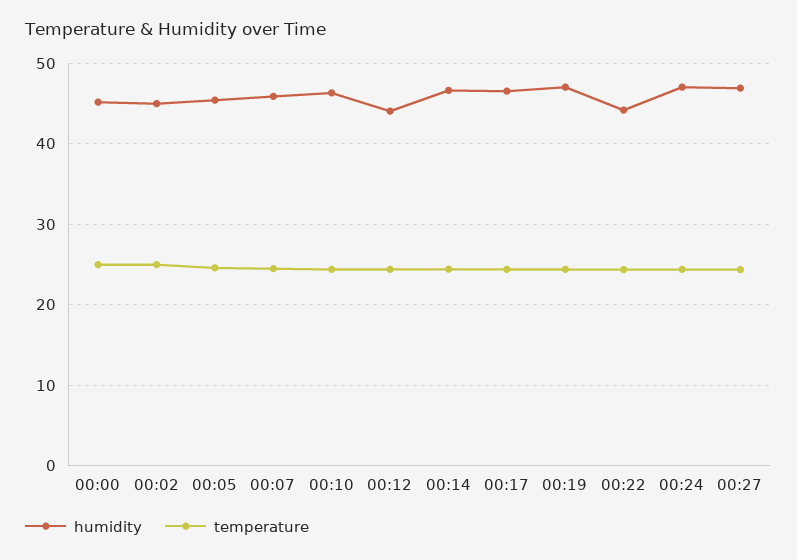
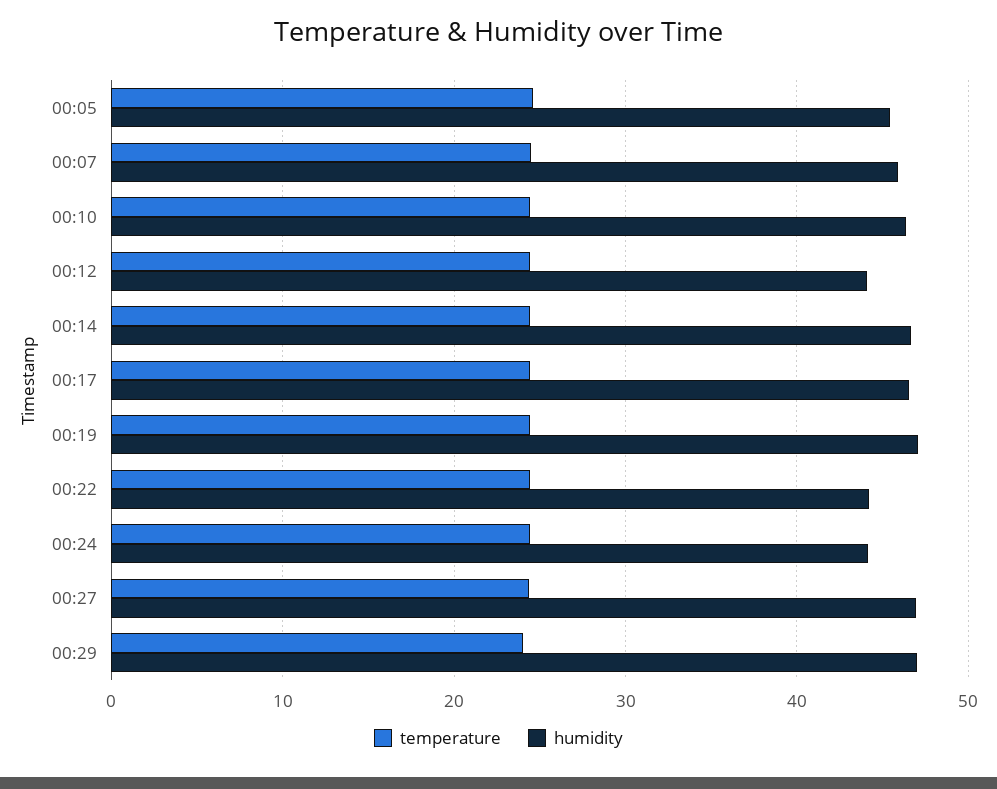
humidity, 00:00: 45 -> none
temperature, 00:00: 25 -> none
humidity, 00:02: 45 -> none
temperature, 00:02: 25 -> none
humidity, 00:24: 47 -> 44
temperature, 00:29: none -> 24
humidity, 00:29: none -> 47

